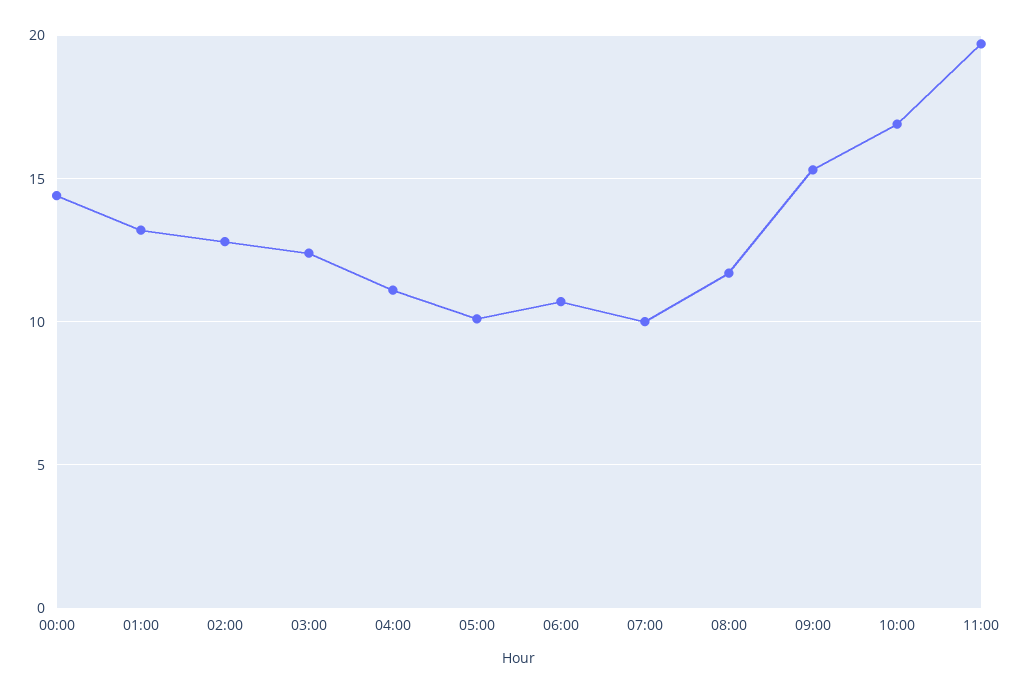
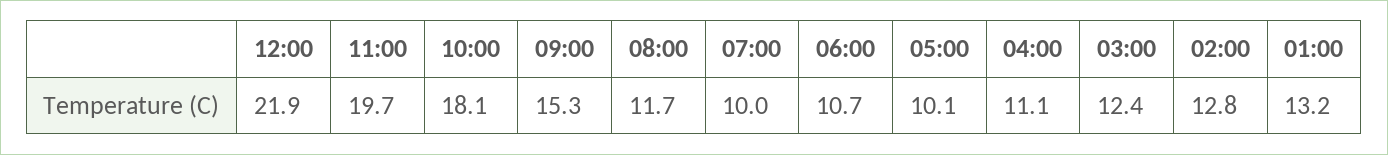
00:00: 14.5 -> none
10:00: 17 -> 18.1
12:00: none -> 21.9

